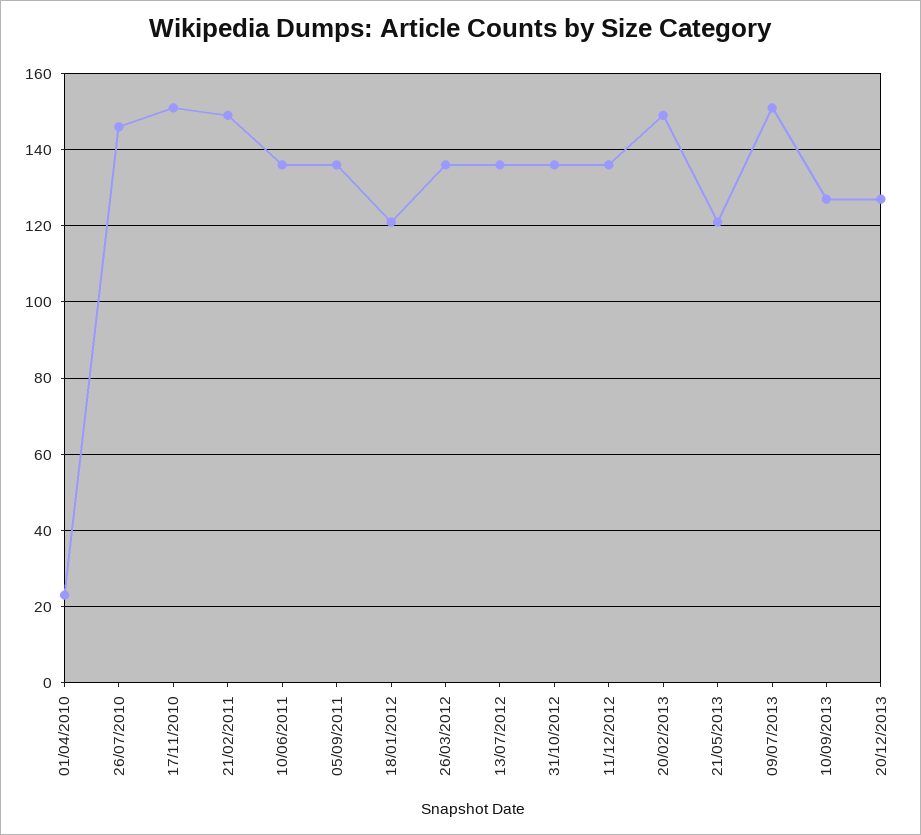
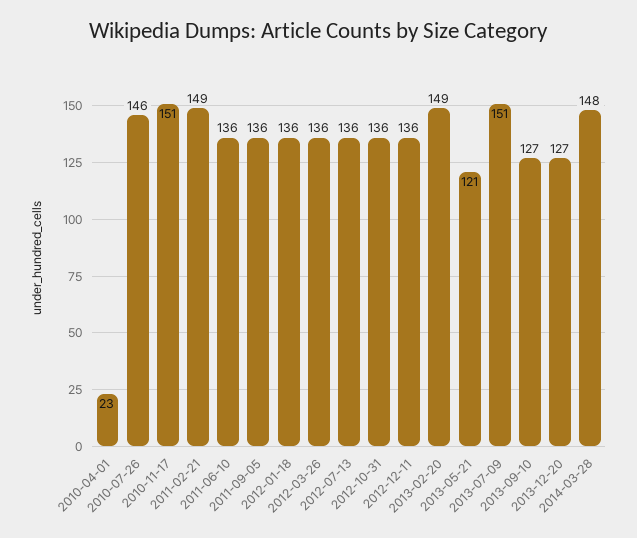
18/01/2012: 120 -> 136
2014-03-28: none -> 148

